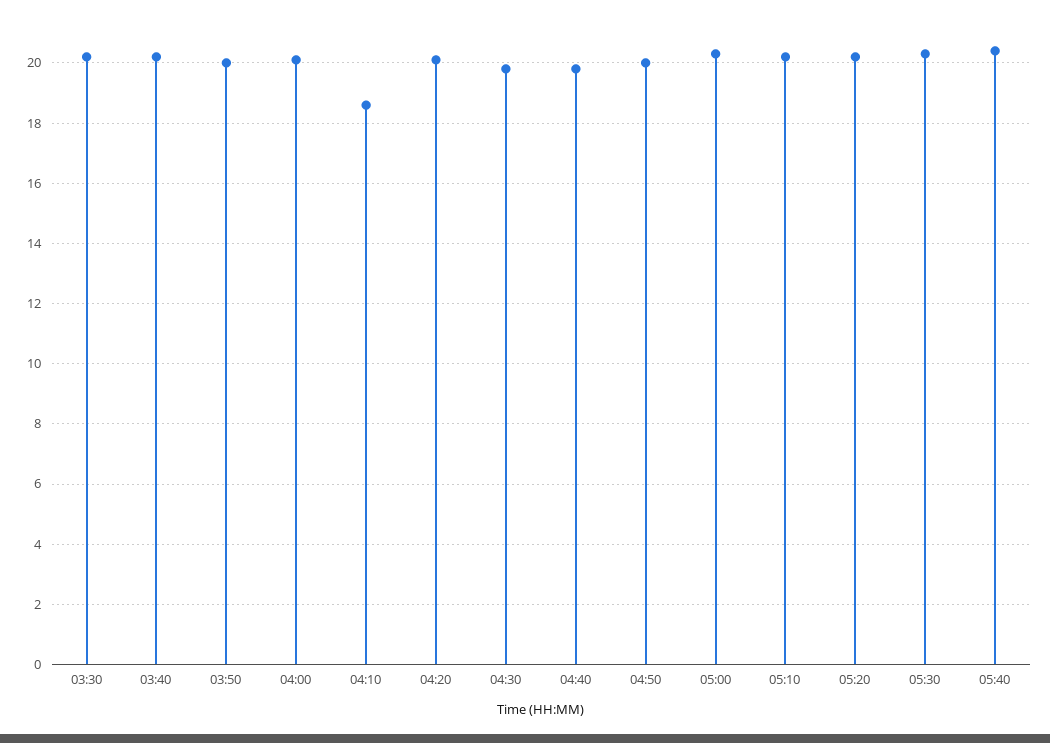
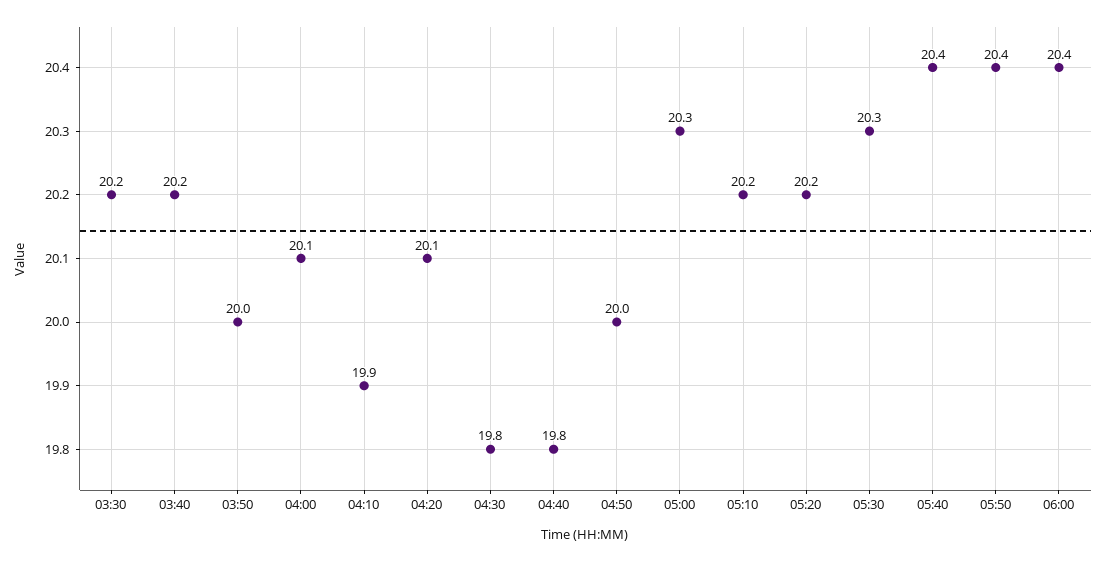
04:10: 18.5 -> 19.9
05:50: none -> 20.4
06:00: none -> 20.4

